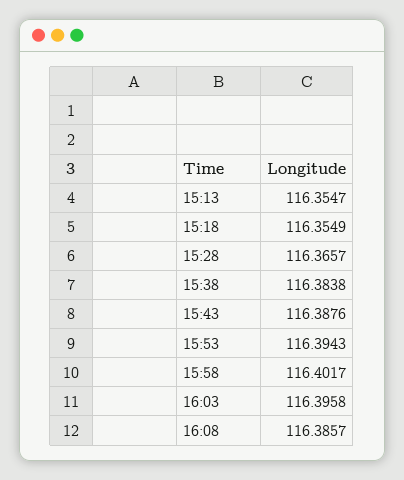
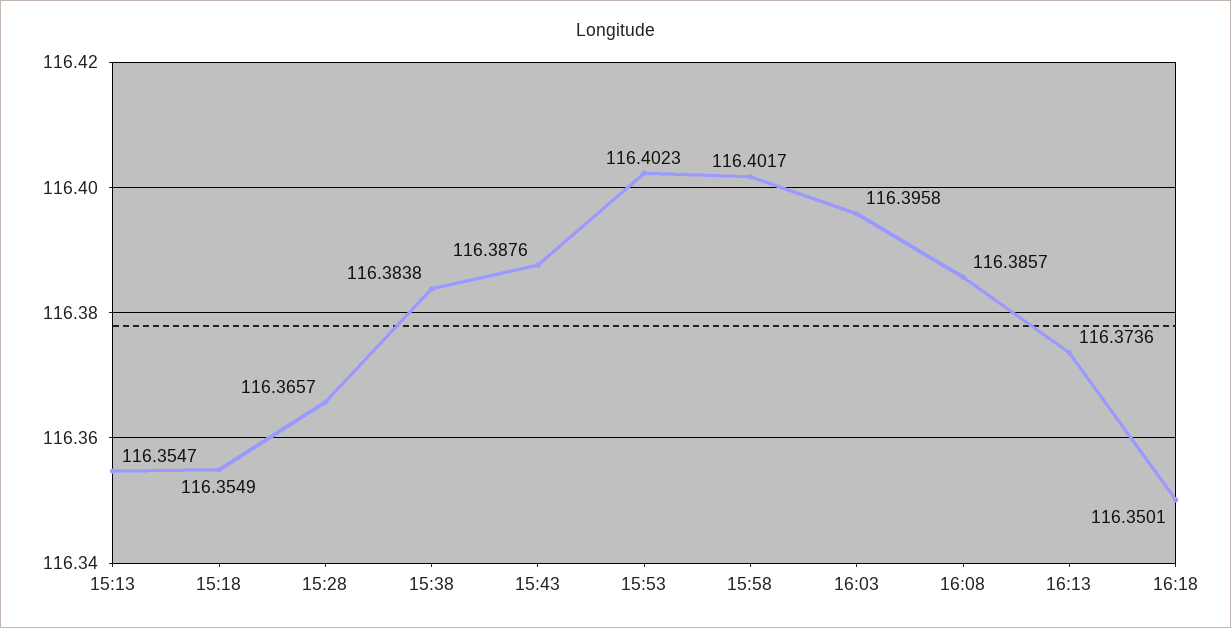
15:53: 116.3943 -> 116.4023
16:13: none -> 116.3736
16:18: none -> 116.3501

